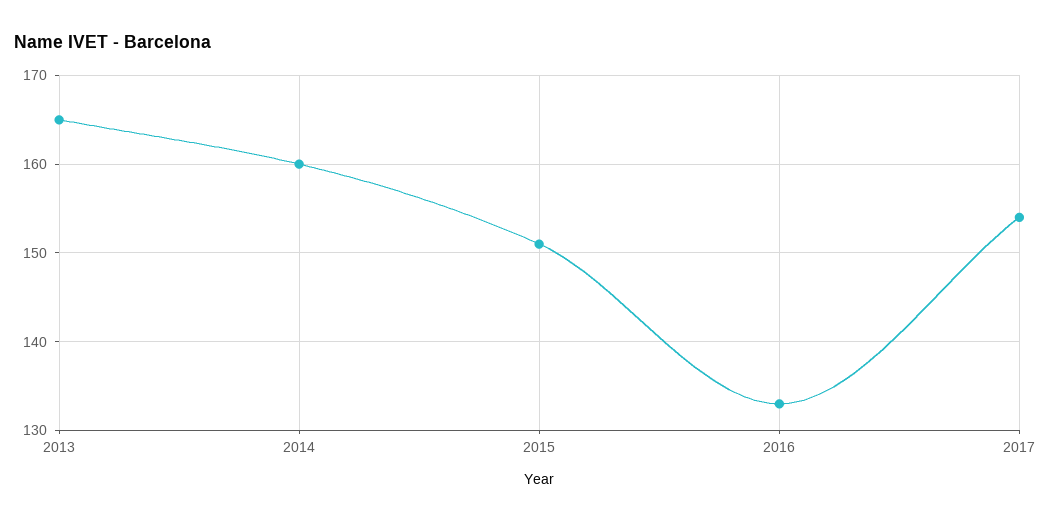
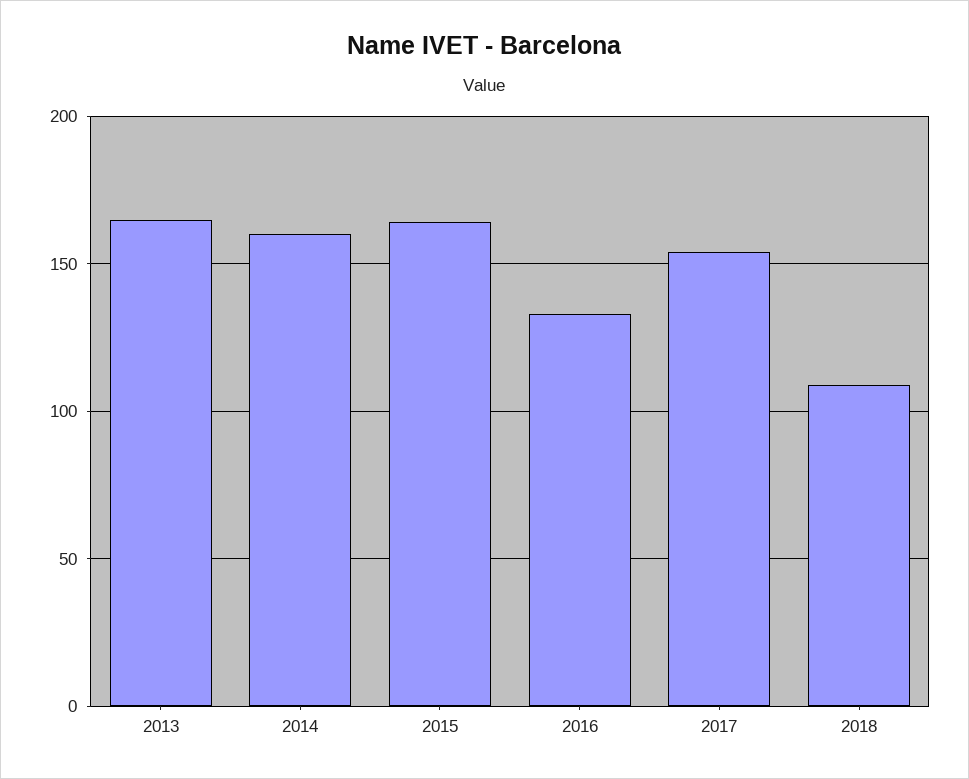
2015: 151 -> 165
2018: none -> 110

